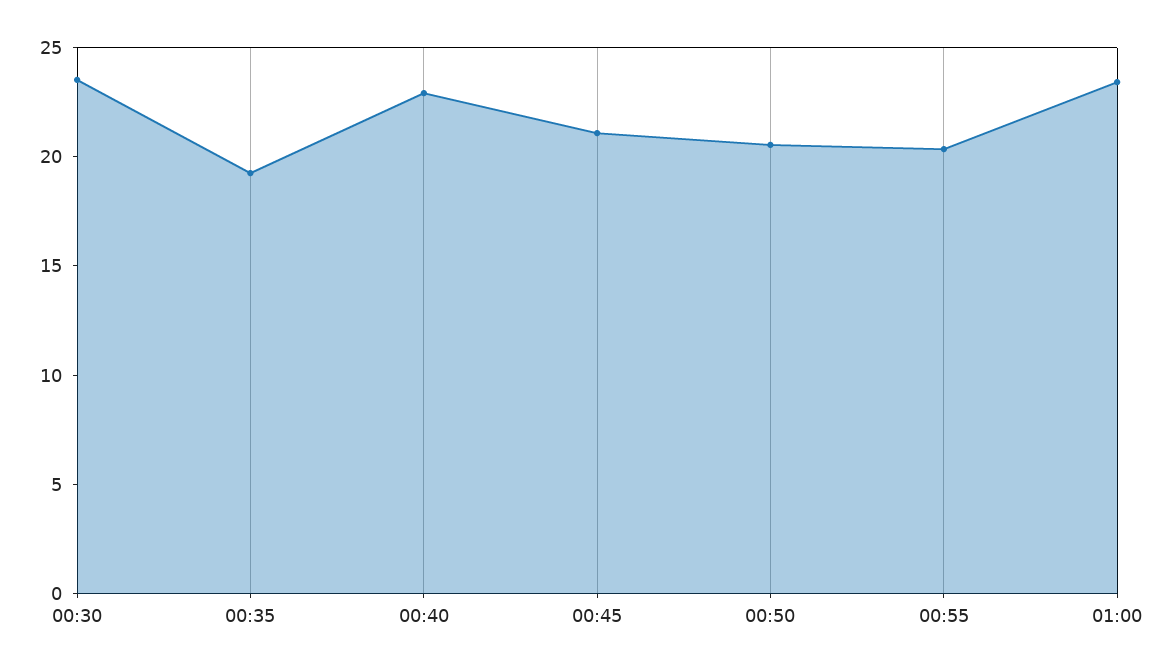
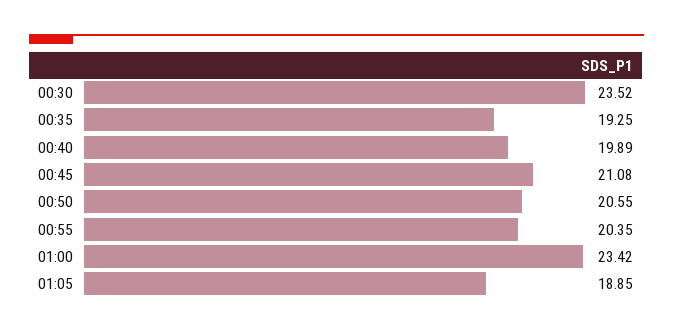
00:40: 23 -> 19.89
01:05: none -> 18.85

